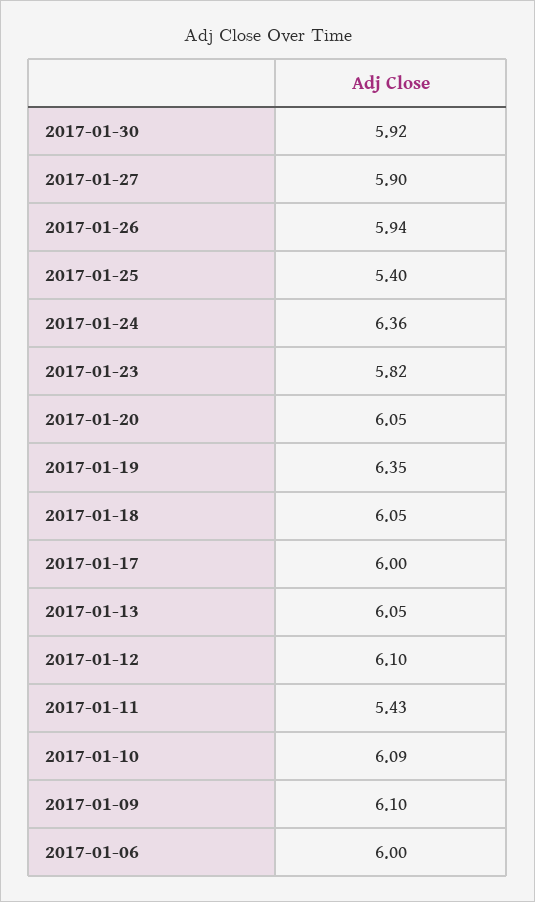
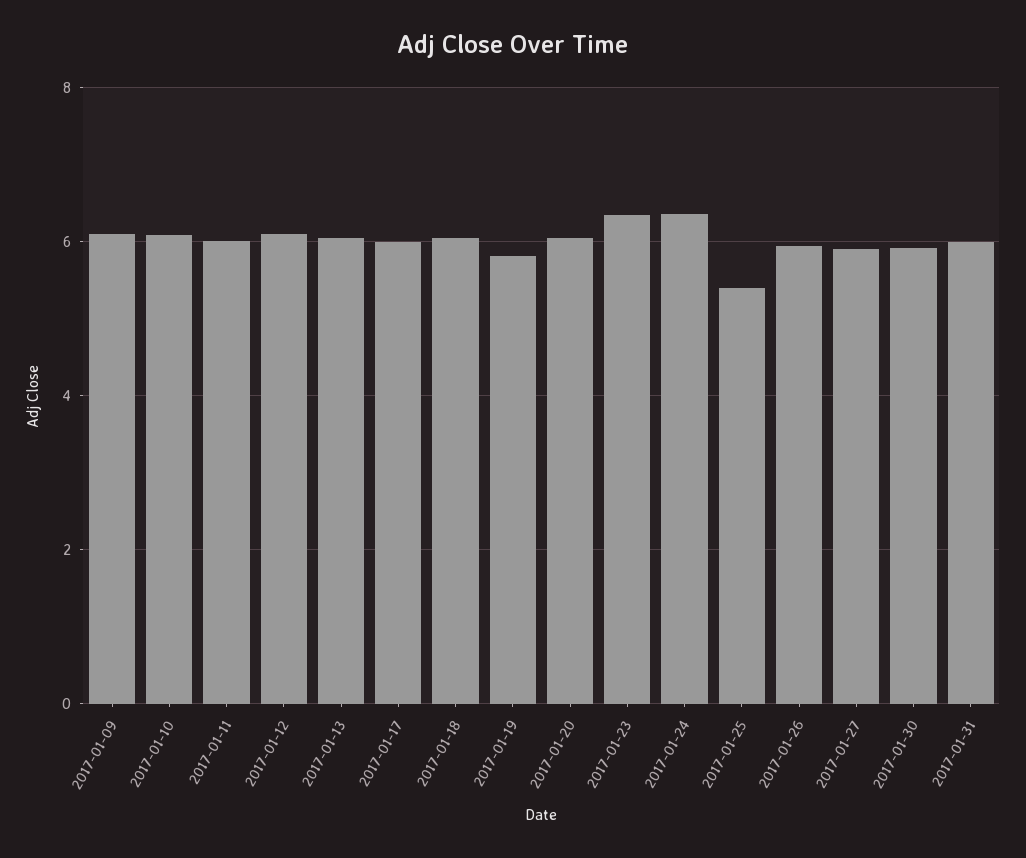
2017-01-23: 5.82 -> 6.4
2017-01-19: 6.35 -> 5.8
2017-01-11: 5.43 -> 6
2017-01-06: 6 -> none
2017-01-31: none -> 6

